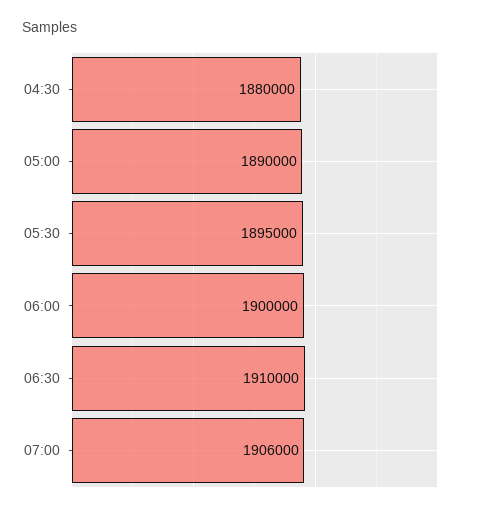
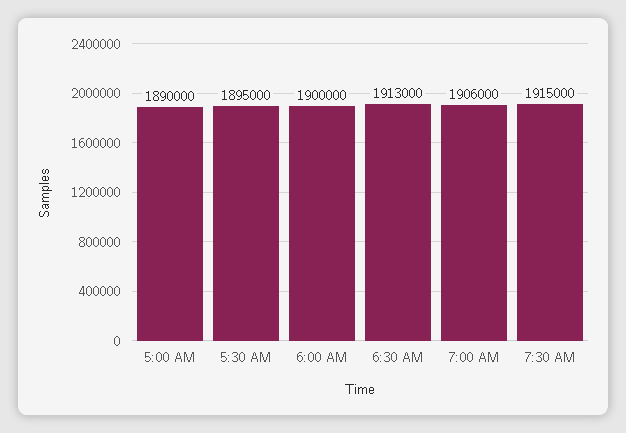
04:30: 1880000 -> none
06:30: 1910000 -> 1913000
7:30 AM: none -> 1915000

